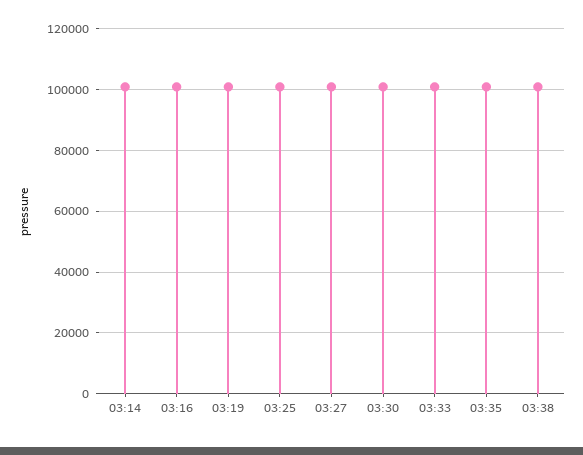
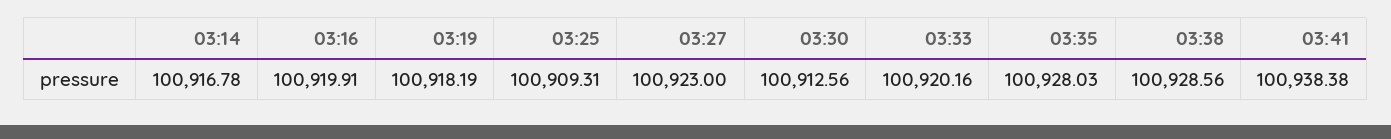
03:41: none -> 100938.38

